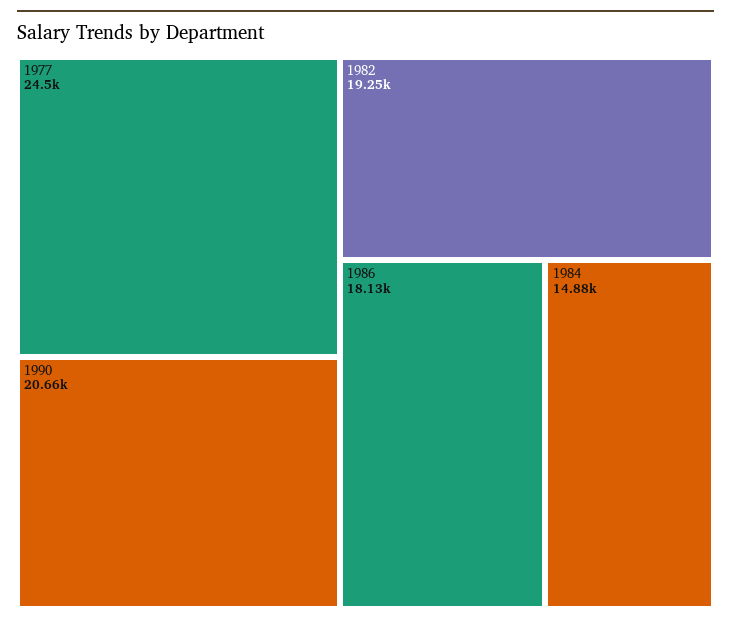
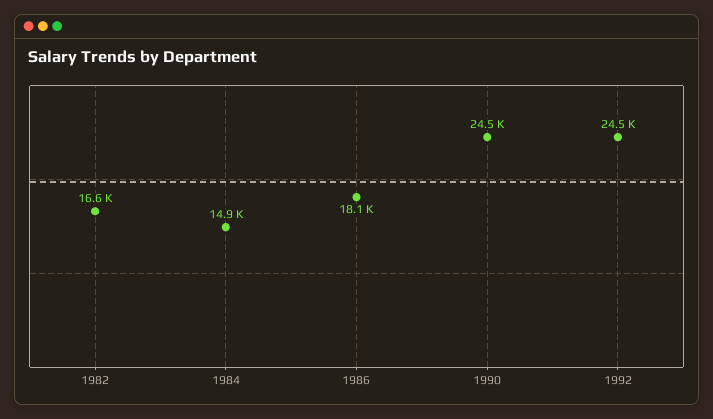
1977: 24500 -> none
1990: 20660 -> 24500
1982: 19250 -> 16600
1992: none -> 24500

